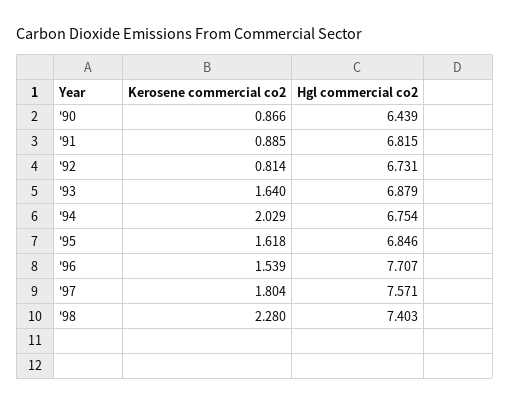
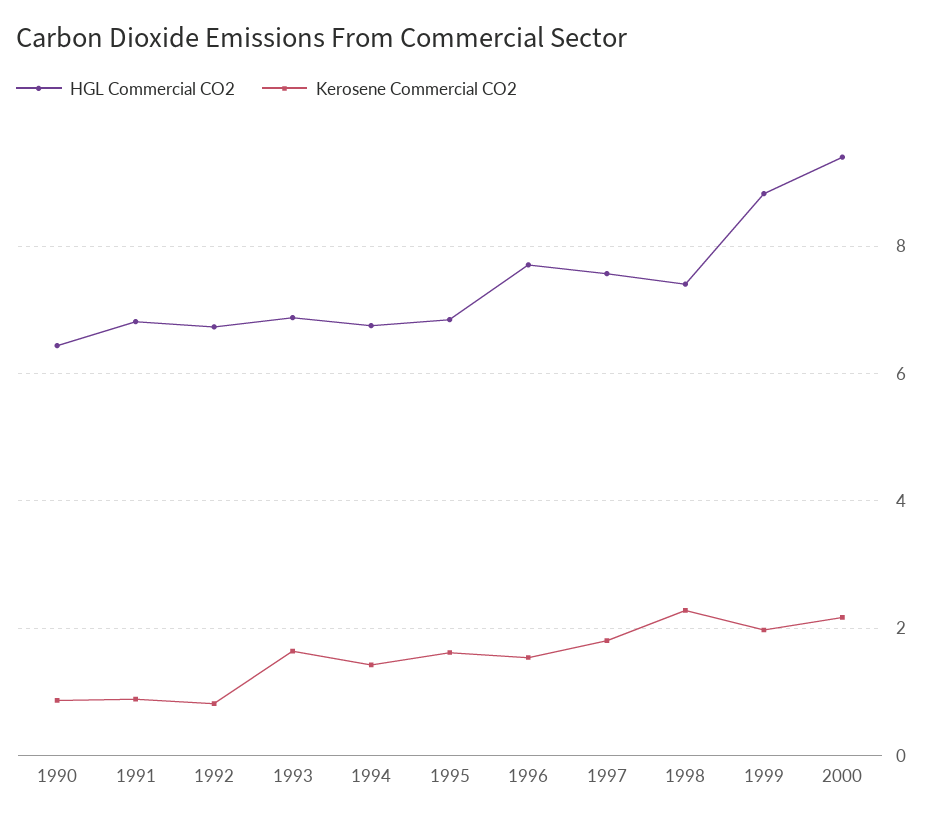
Kerosene commercial co2, '94: 2.029 -> 1.4
Hgl commercial co2, 1999: none -> 8.8
Kerosene commercial co2, 1999: none -> 2
Hgl commercial co2, 2000: none -> 9.4
Kerosene commercial co2, 2000: none -> 2.2

